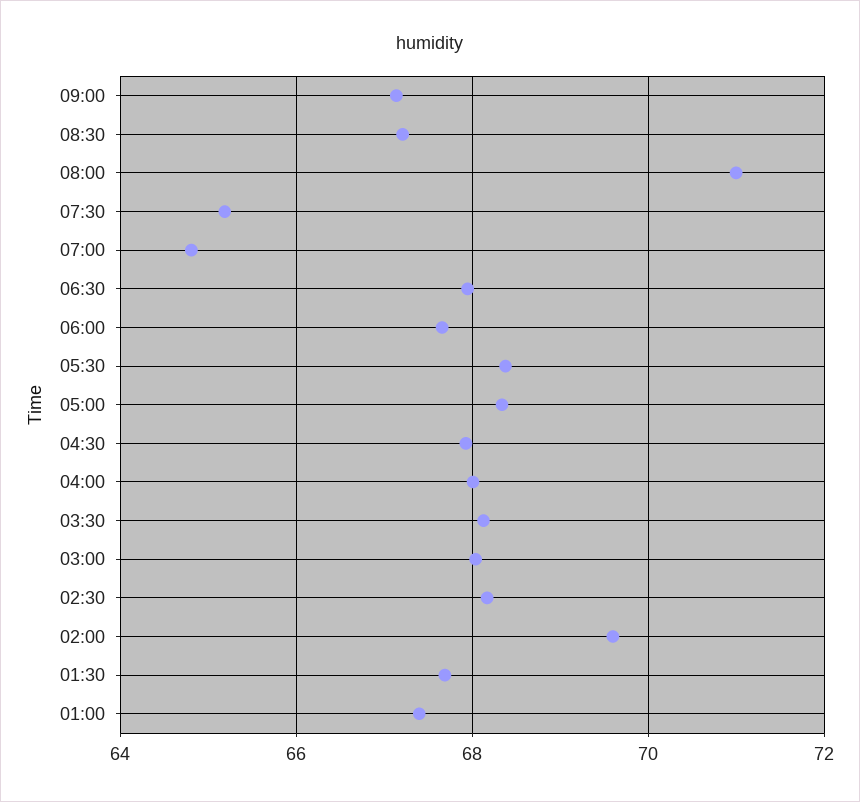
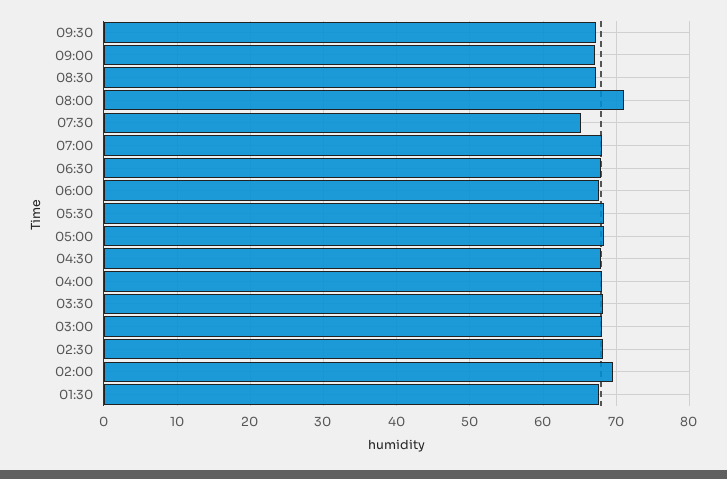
07:00: 64.8 -> 68
01:00: 67.4 -> none
09:30: none -> 67

